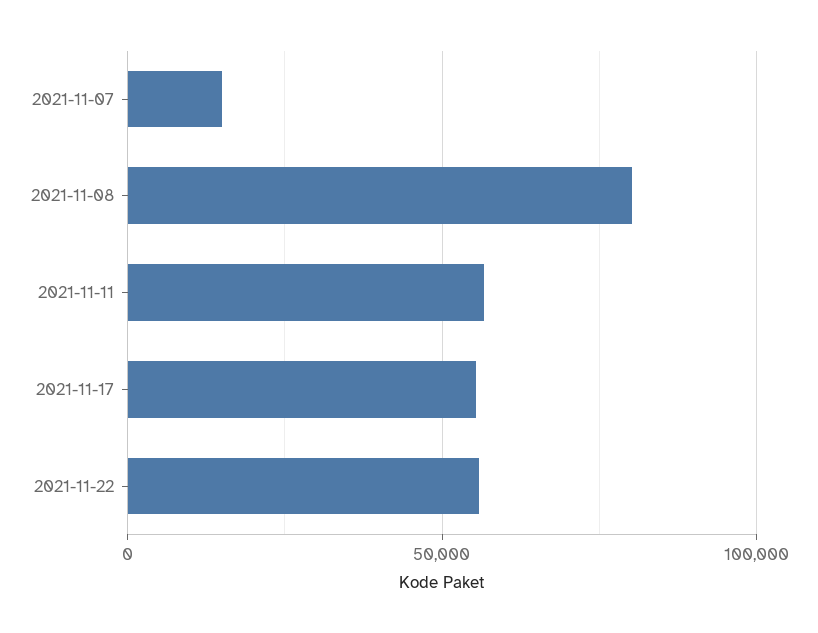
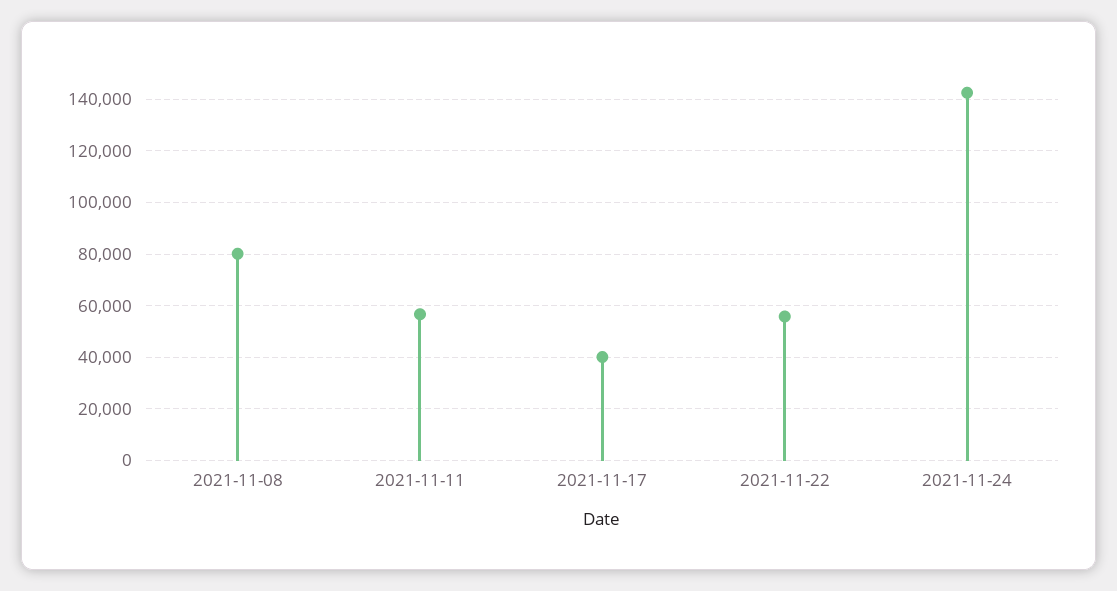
2021-11-07: 15000 -> none
2021-11-17: 55000 -> 40000
2021-11-24: none -> 142500

